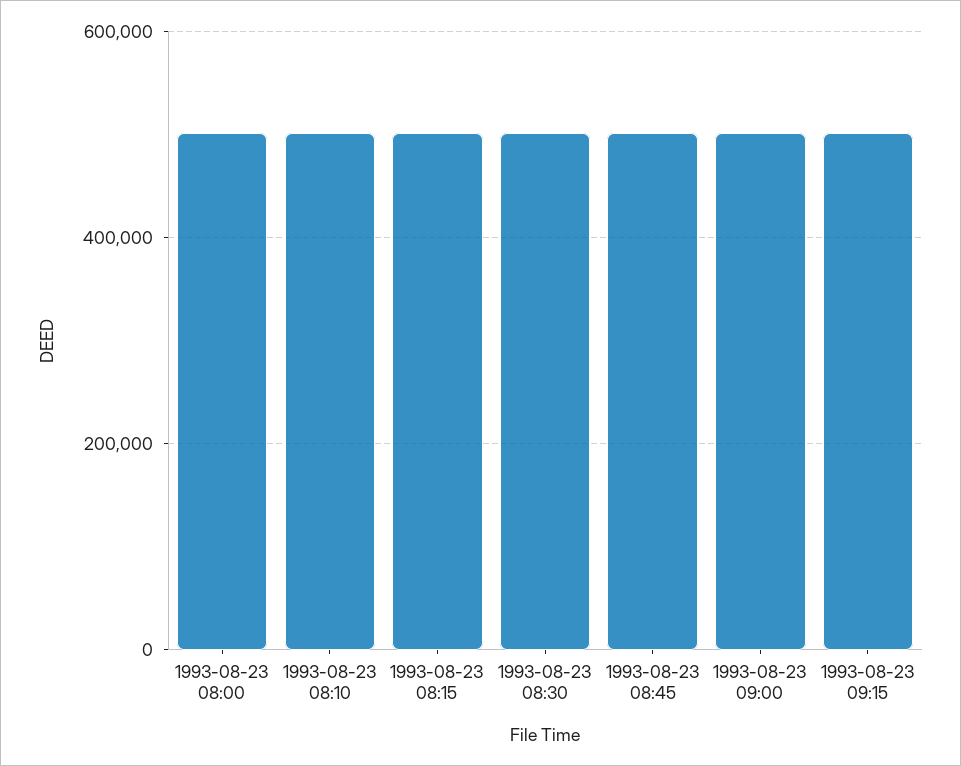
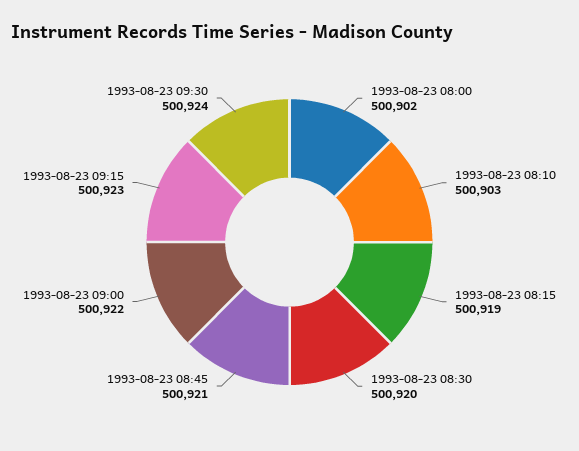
1993-08-23 09:30: none -> 500924

